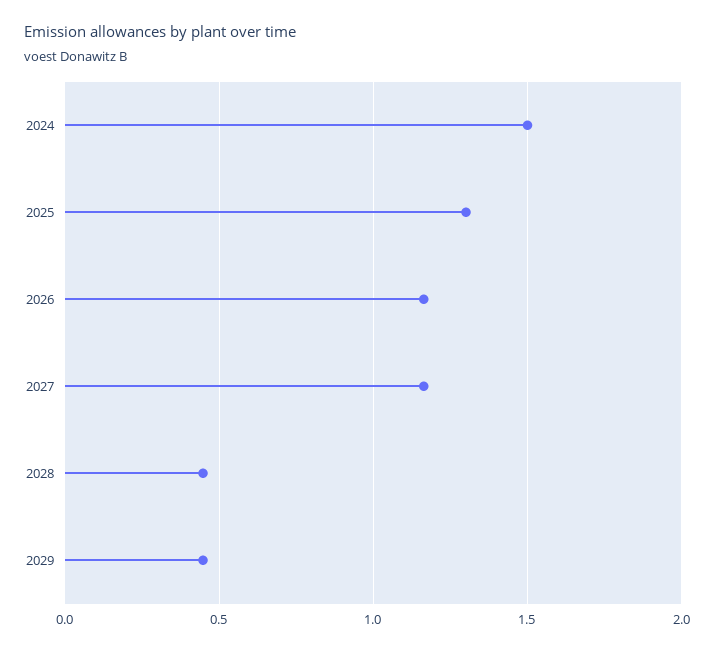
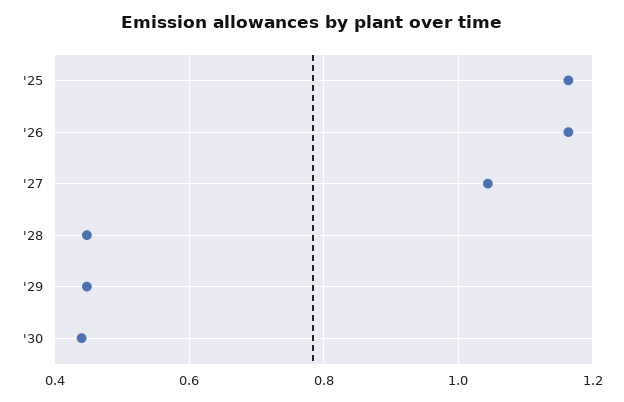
2024: 1.5 -> none
2025: 1.3 -> 1.16
2027: 1.15 -> 1.04
'30: none -> 0.44

